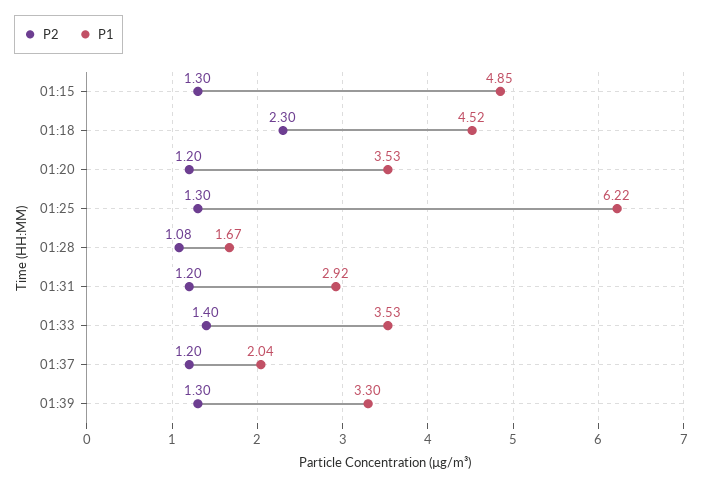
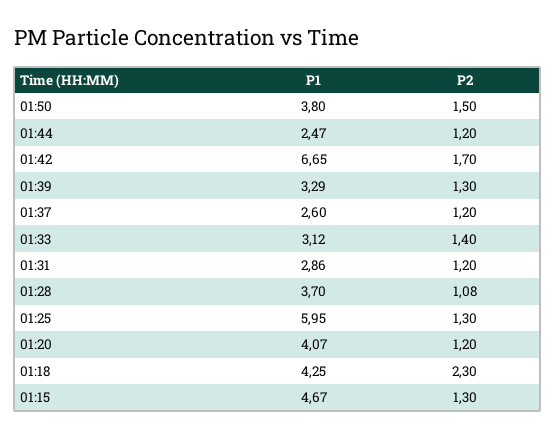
P1, 01:15: 4.85 -> 4.67
P1, 01:18: 4.52 -> 4.25
P1, 01:20: 3.53 -> 4.07
P1, 01:25: 6.22 -> 5.95
P1, 01:28: 1.67 -> 3.7
P1, 01:31: 2.92 -> 2.86
P1, 01:33: 3.53 -> 3.12
P1, 01:37: 2.04 -> 2.6
P1, 01:39: 3.3 -> 3.29
P1, 01:50: none -> 3.8
P2, 01:50: none -> 1.5
P1, 01:44: none -> 2.47
P2, 01:44: none -> 1.2
P1, 01:42: none -> 6.65
P2, 01:42: none -> 1.7

